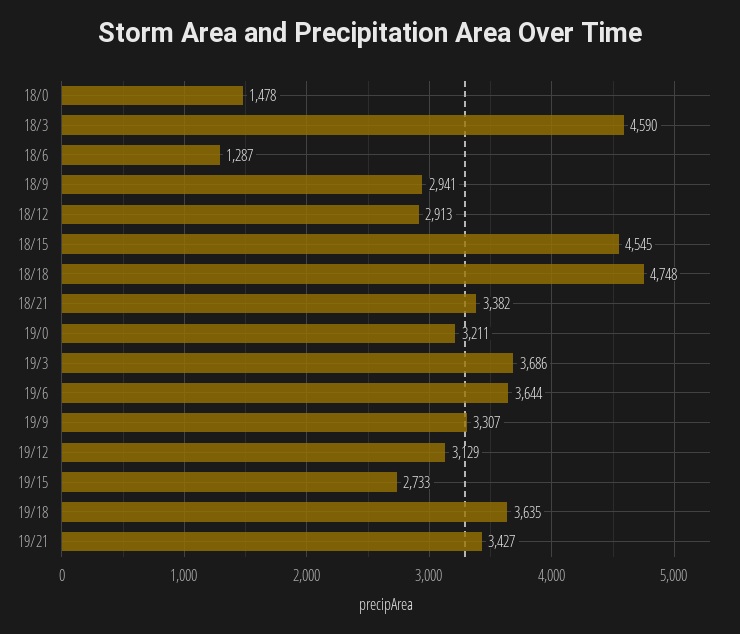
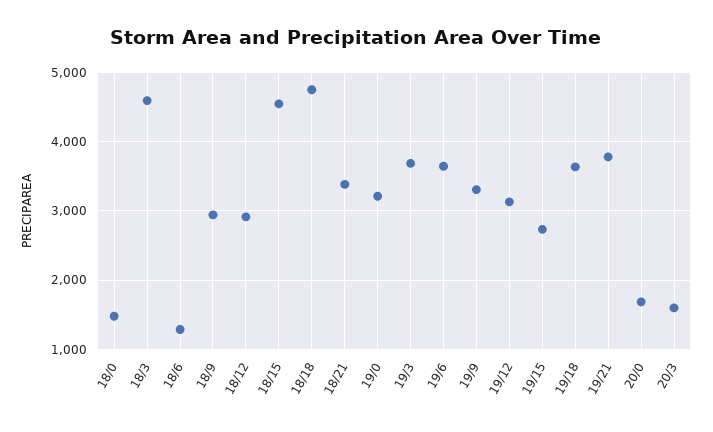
19/21: 3427 -> 3800
20/0: none -> 1700
20/3: none -> 1600

